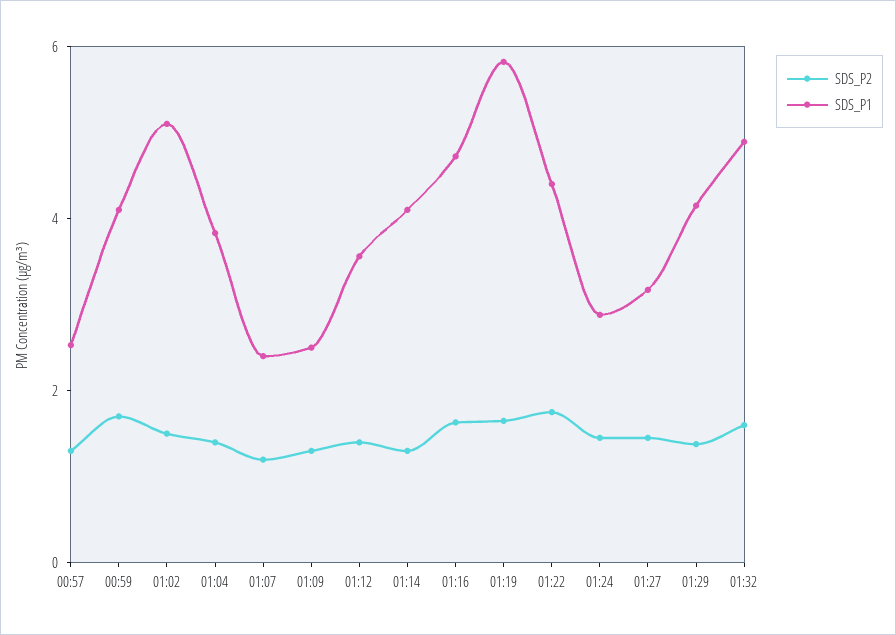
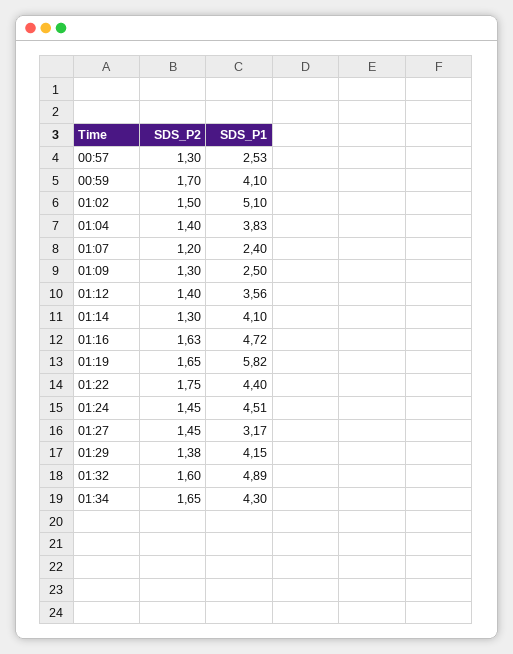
SDS_P1, 01:24: 3 -> 4.51
SDS_P2, 01:34: none -> 1.65
SDS_P1, 01:34: none -> 4.3

